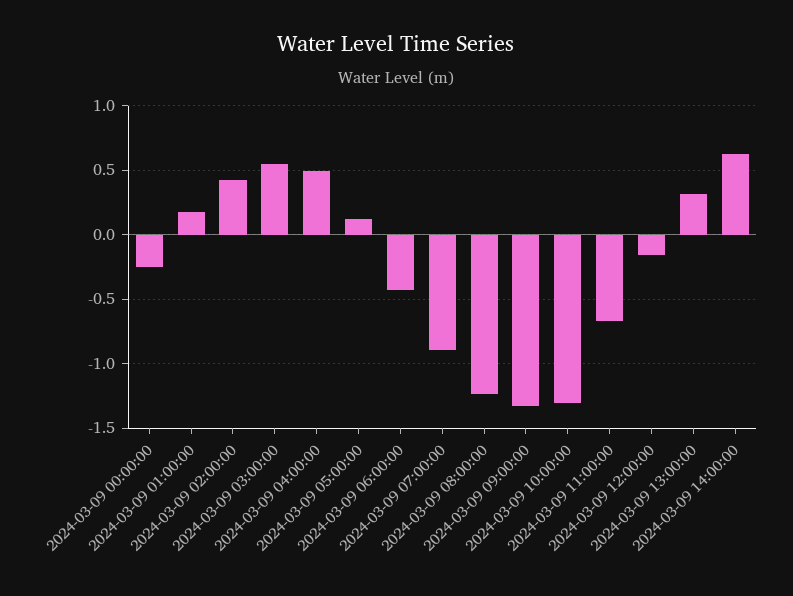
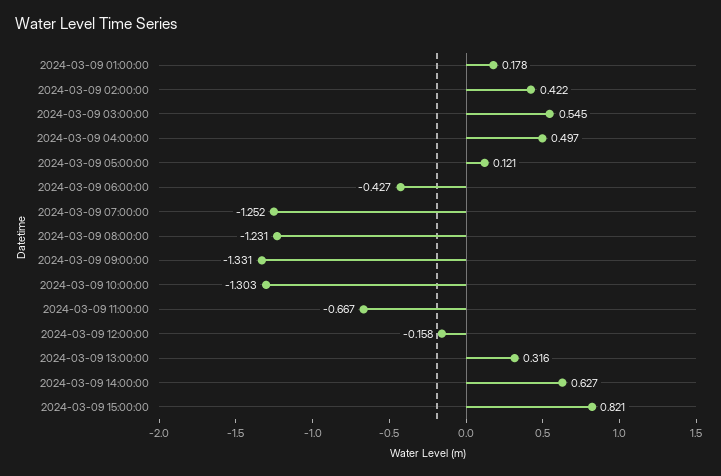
2024-03-09 00:00:00: -0.25 -> none
2024-03-09 07:00:00: -0.9 -> -1.252
2024-03-09 15:00:00: none -> 0.821

